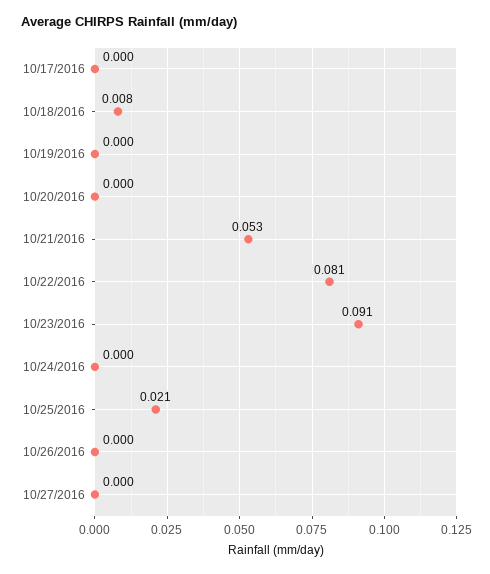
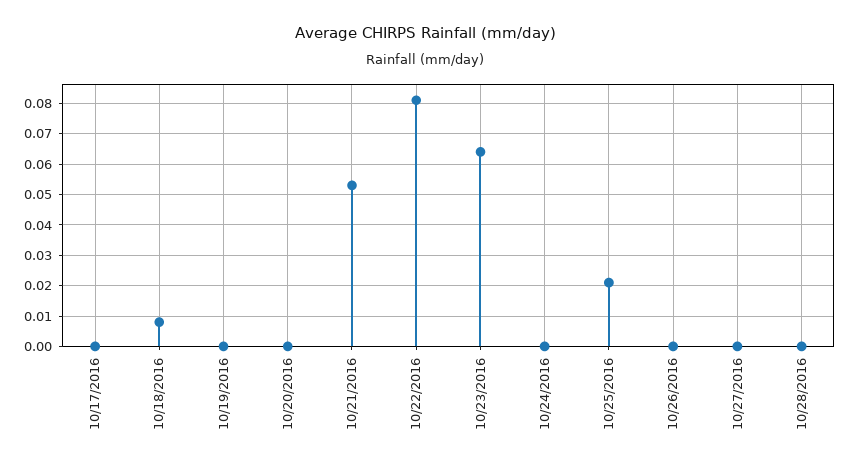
10/23/2016: 0.091 -> 0.065
10/28/2016: none -> 0

